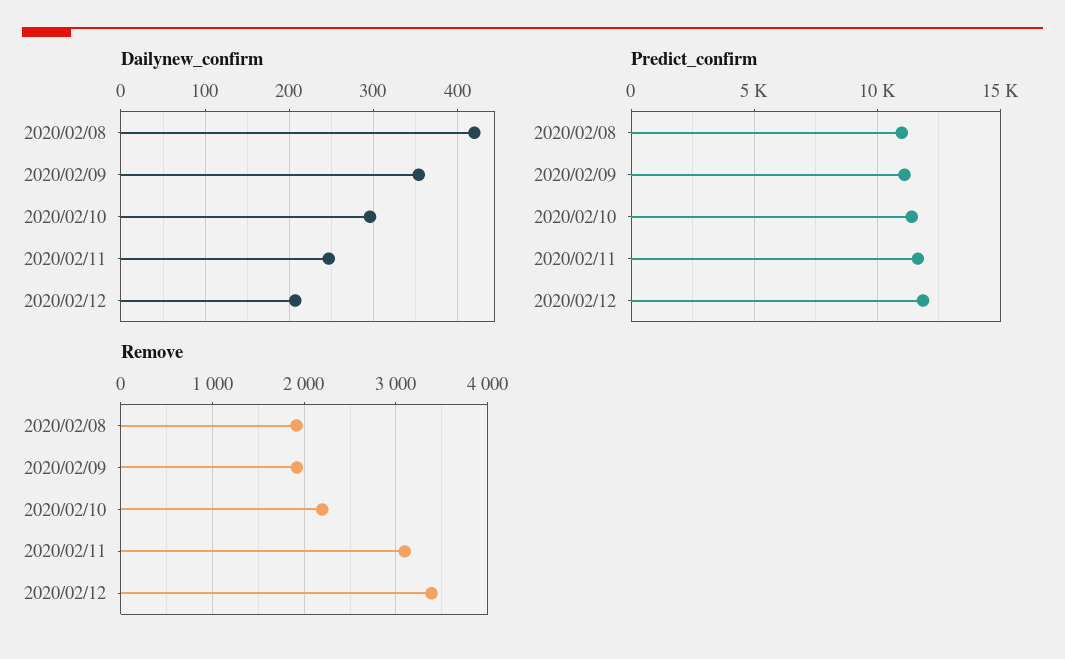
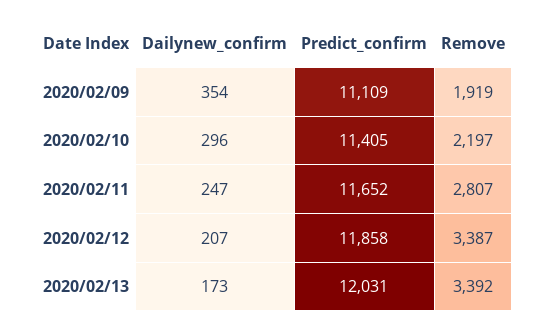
Dailynew_confirm, 2020/02/08: 420 -> none
Predict_confirm, 2020/02/08: 11000 -> none
Remove, 2020/02/08: 1900 -> none
Remove, 2020/02/11: 3100 -> 2807
Dailynew_confirm, 2020/02/13: none -> 173
Predict_confirm, 2020/02/13: none -> 12031
Remove, 2020/02/13: none -> 3392

